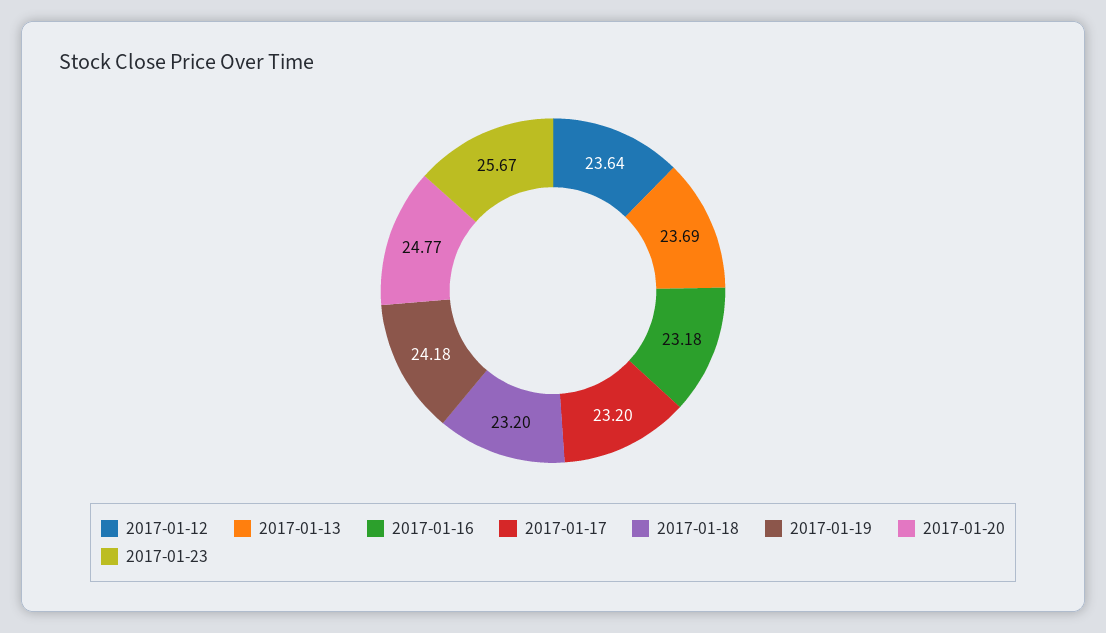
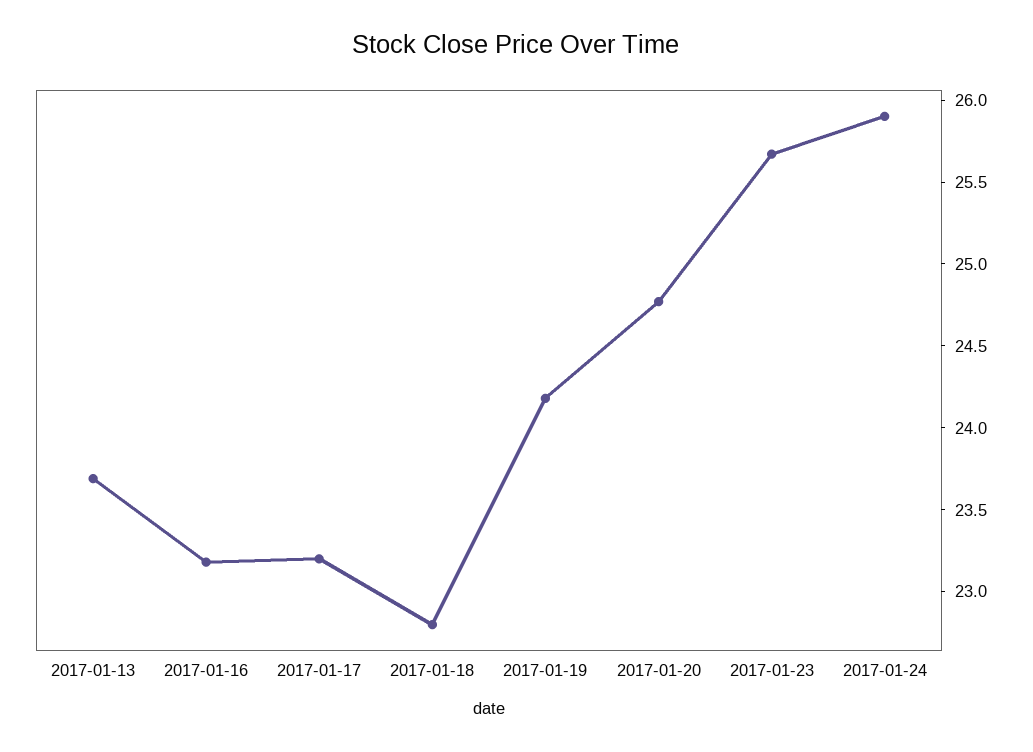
2017-01-12: 23.64 -> none
2017-01-18: 23.2 -> 22.8
2017-01-24: none -> 25.9

